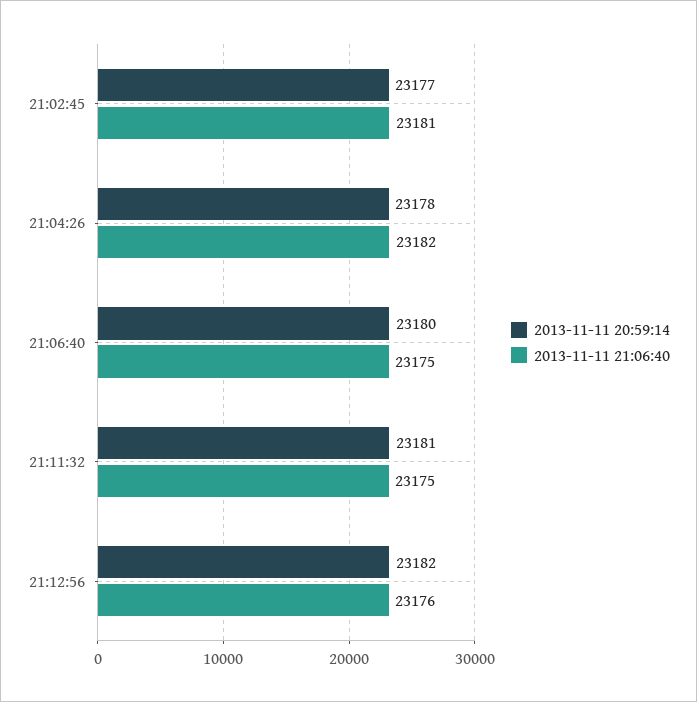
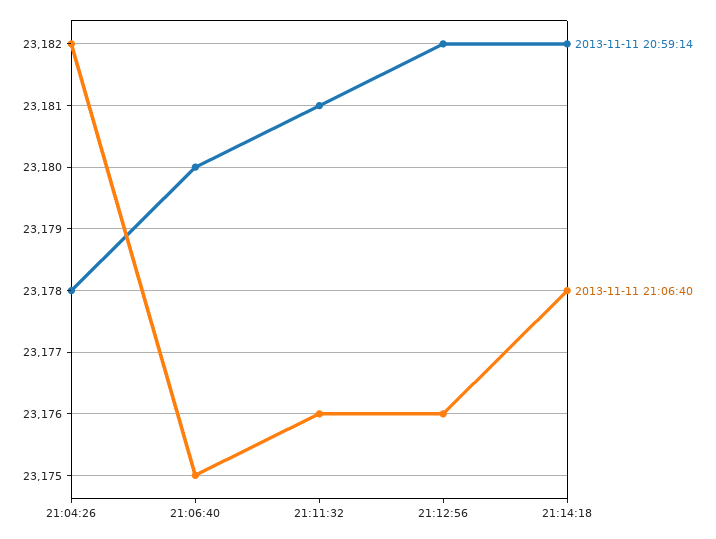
2013-11-11 20:59:14, 21:02:45: 23177 -> none
2013-11-11 21:06:40, 21:02:45: 23181 -> none
2013-11-11 21:06:40, 21:11:32: 23175 -> 23176
2013-11-11 20:59:14, 21:14:18: none -> 23182
2013-11-11 21:06:40, 21:14:18: none -> 23178

